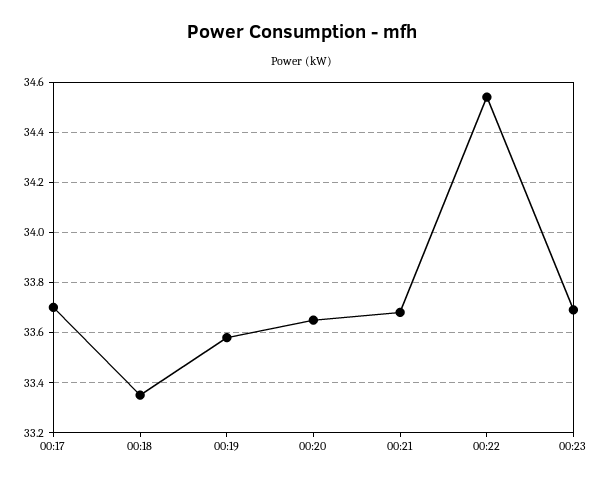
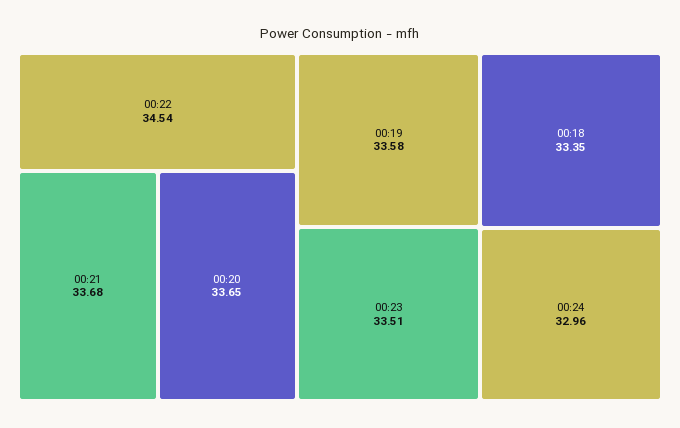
00:17: 33.7 -> none
00:23: 33.7 -> 33.51
00:24: none -> 32.96

